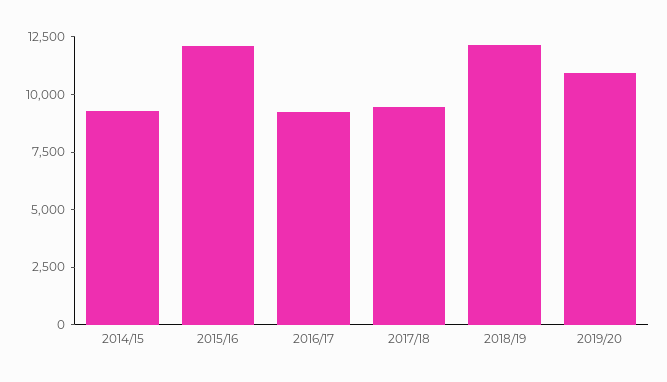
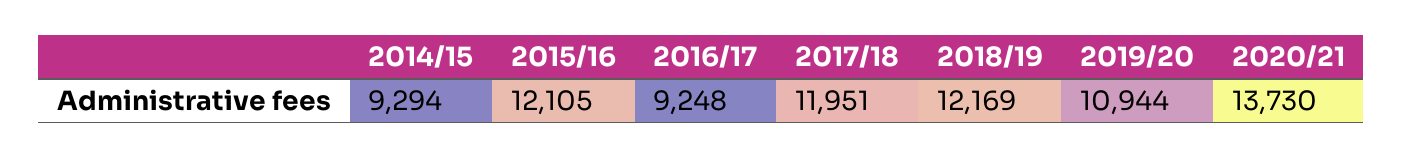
2017/18: 9500 -> 11951
2020/21: none -> 13730

